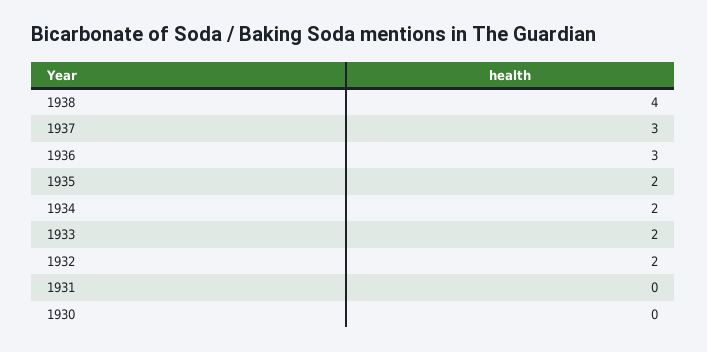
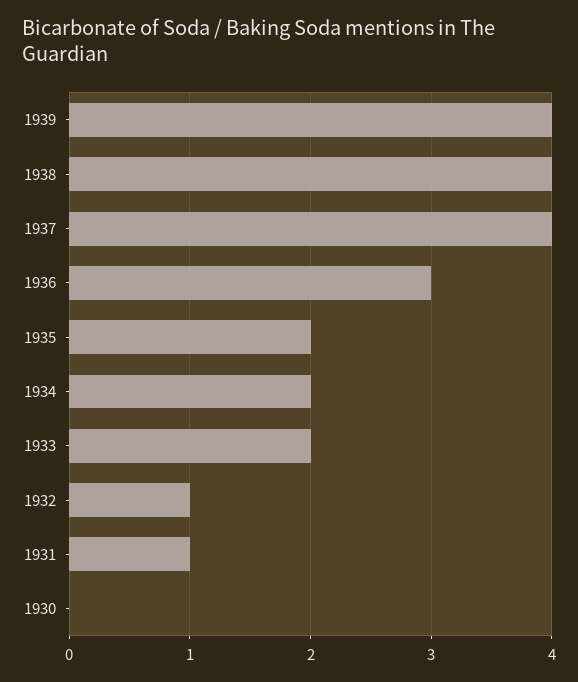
1937: 3 -> 4
1932: 2 -> 1
1931: 0 -> 1
1939: none -> 4

